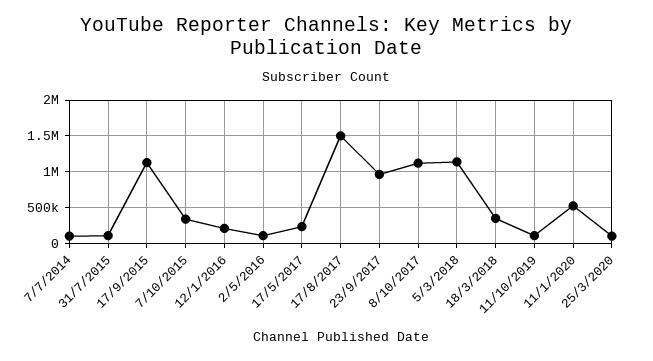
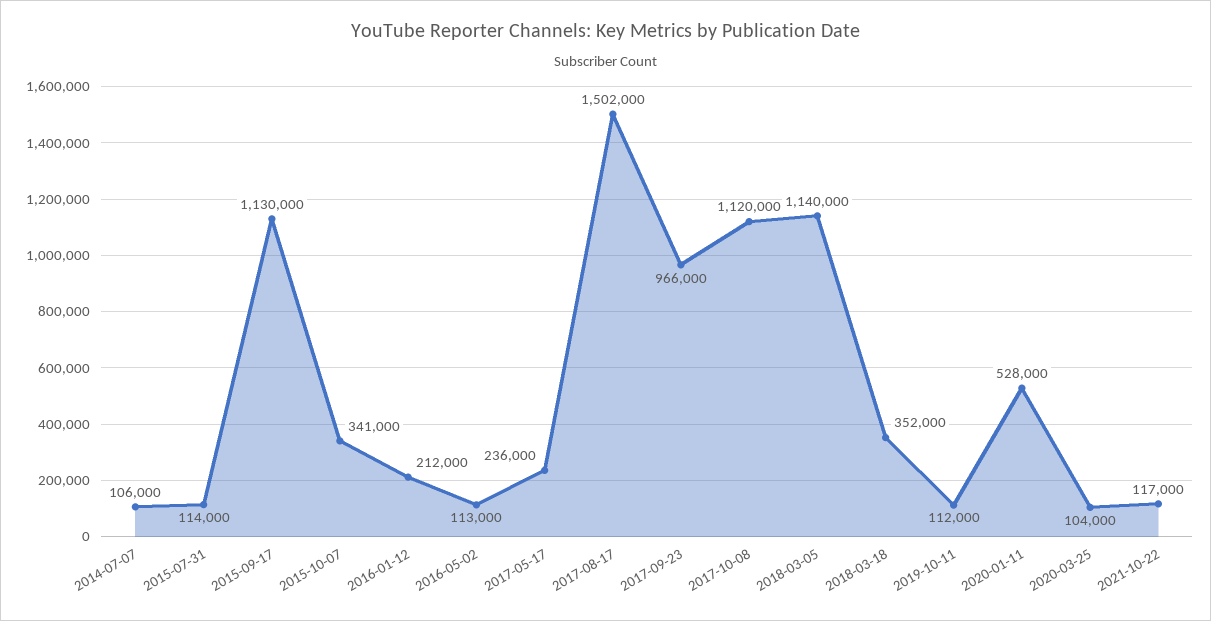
2021-10-22: none -> 117000

